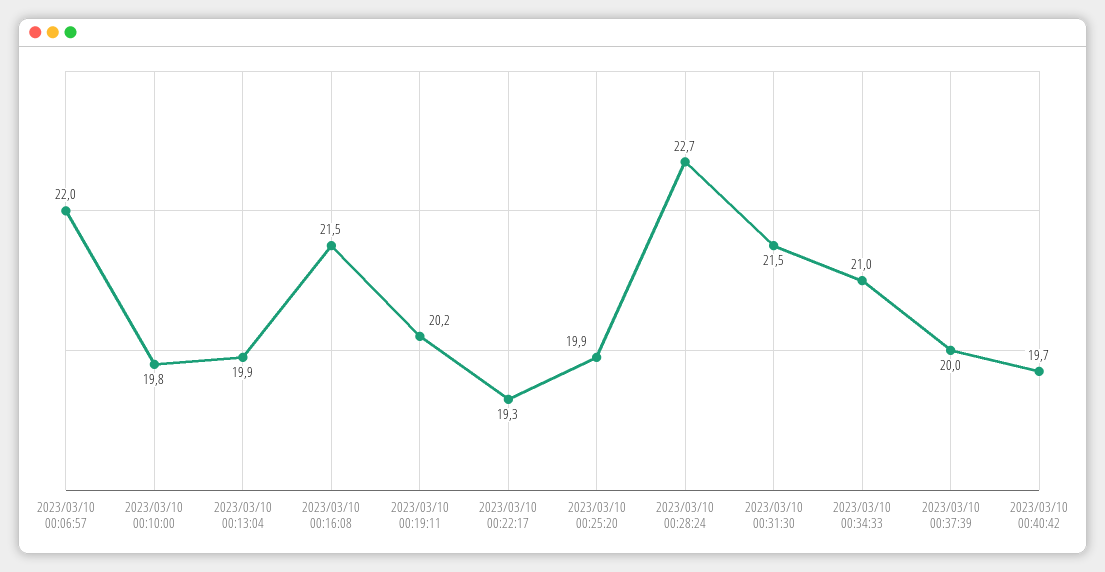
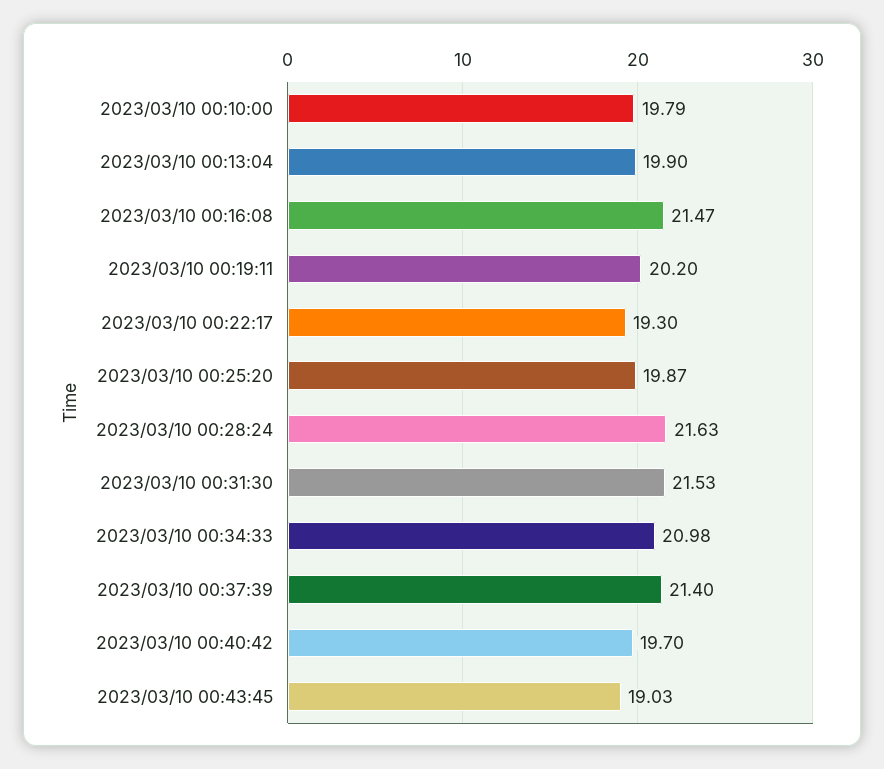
2023/03/10 00:06:57: 22 -> none
2023/03/10 00:28:24: 22.7 -> 21.63
2023/03/10 00:37:39: 20 -> 21.4
2023/03/10 00:43:45: none -> 19.03

